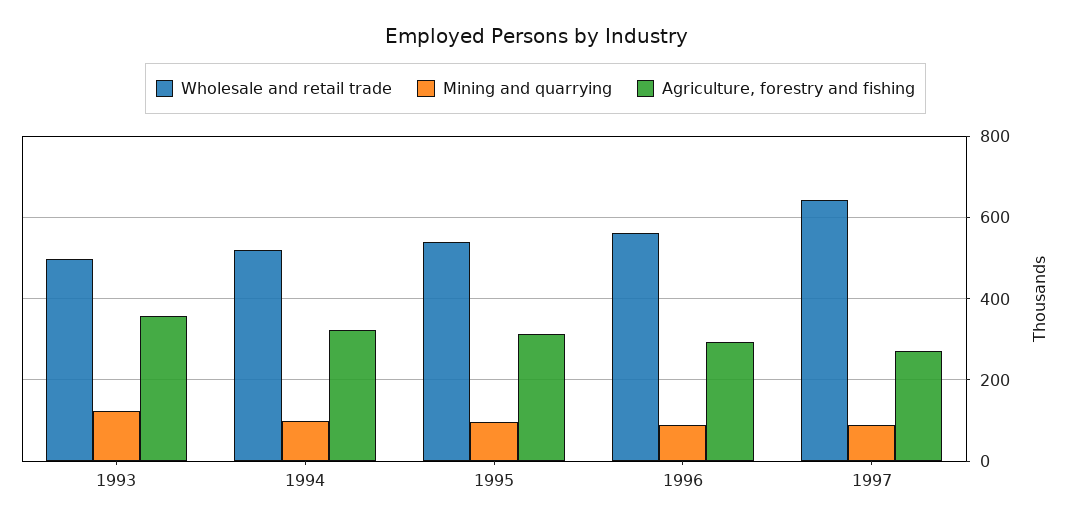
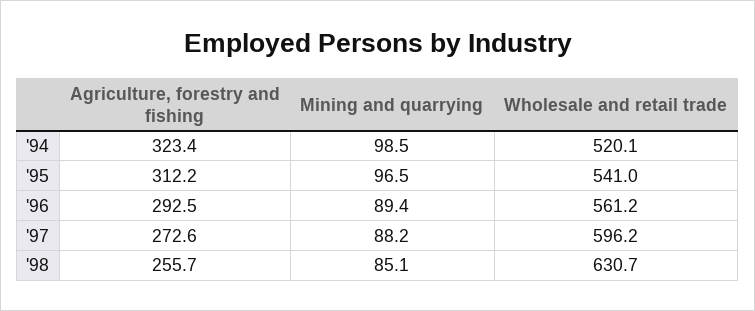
Wholesale and retail trade, 1993: 500 -> none
Mining and quarrying, 1993: 120 -> none
Agriculture, forestry and fishing, 1993: 360 -> none
Wholesale and retail trade, 1997: 640 -> 596.2
Agriculture, forestry and fishing, '98: none -> 255.7
Mining and quarrying, '98: none -> 85.1
Wholesale and retail trade, '98: none -> 630.7

